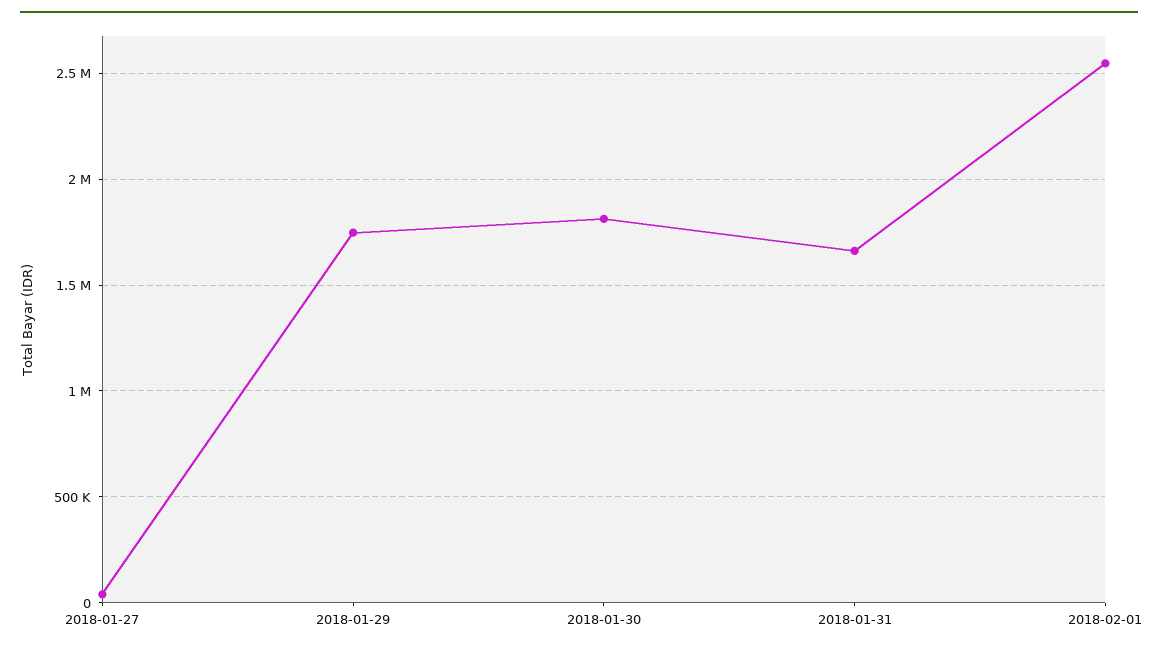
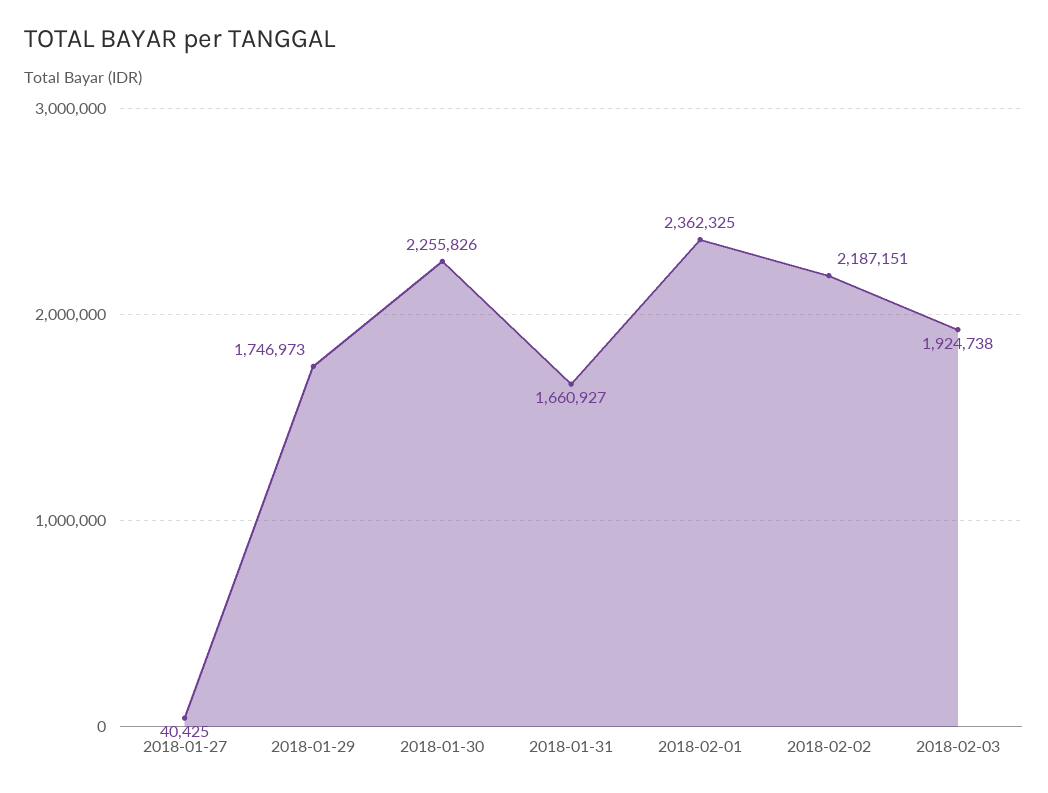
2018-01-30: 1800000 -> 2255826
2018-02-01: 2550000 -> 2362325
2018-02-02: none -> 2187151
2018-02-03: none -> 1924738

